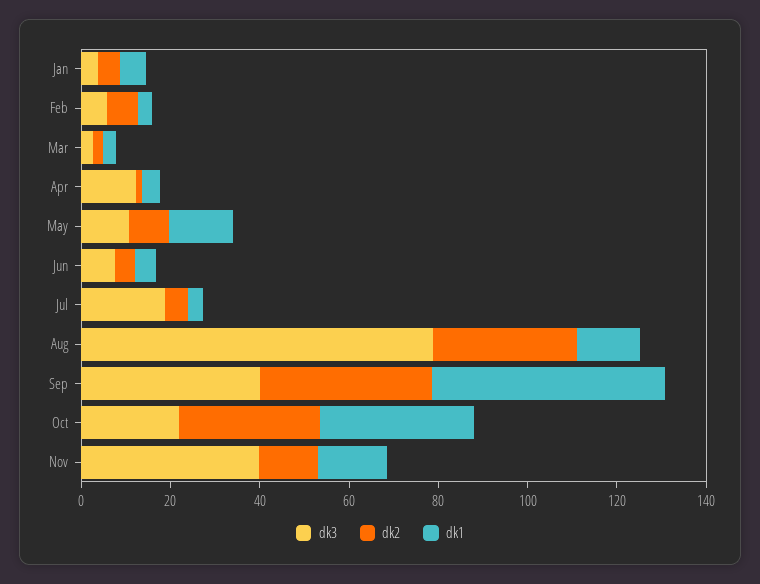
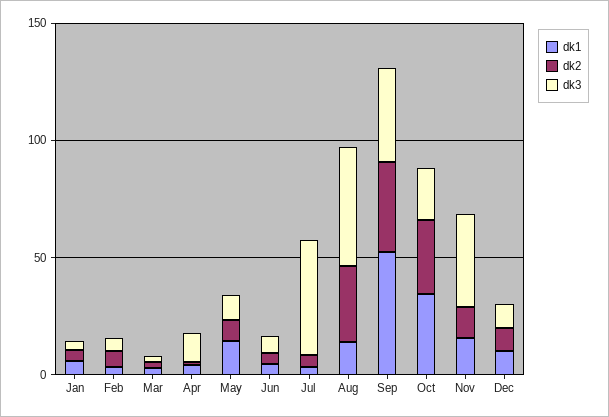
dk3, Jul: 20 -> 50
dk3, Aug: 80 -> 50
dk1, Dec: none -> 10
dk2, Dec: none -> 10
dk3, Dec: none -> 10

